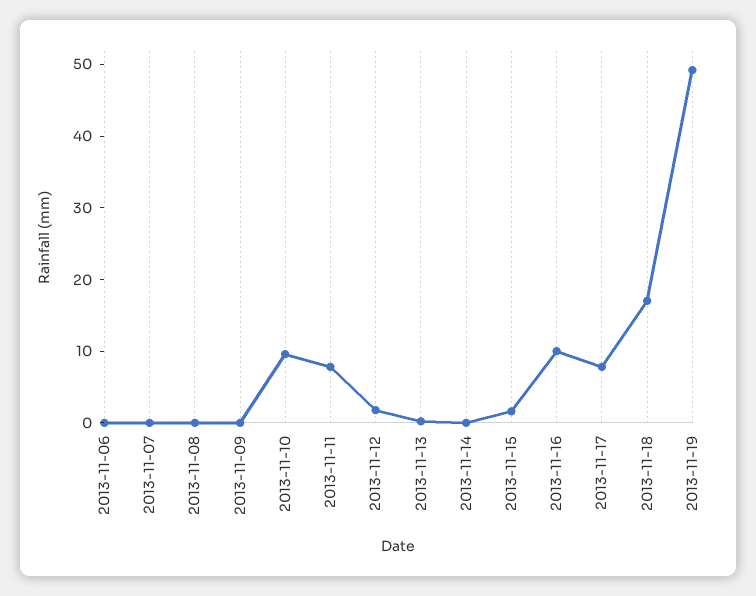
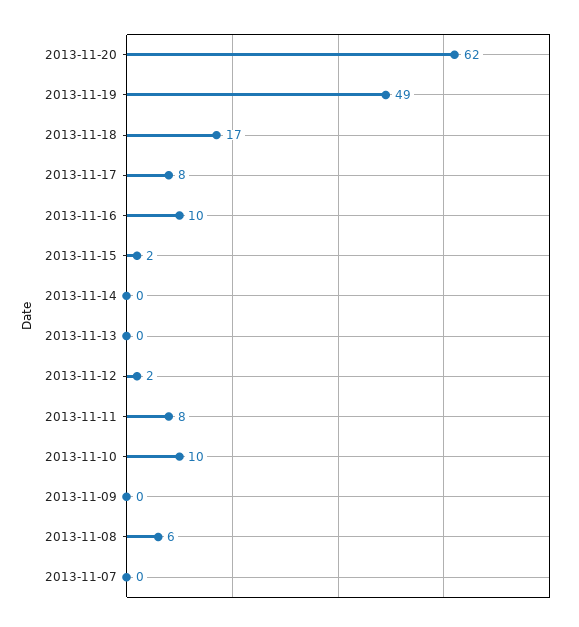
2013-11-06: 0 -> none
2013-11-08: 0 -> 6
2013-11-20: none -> 62

